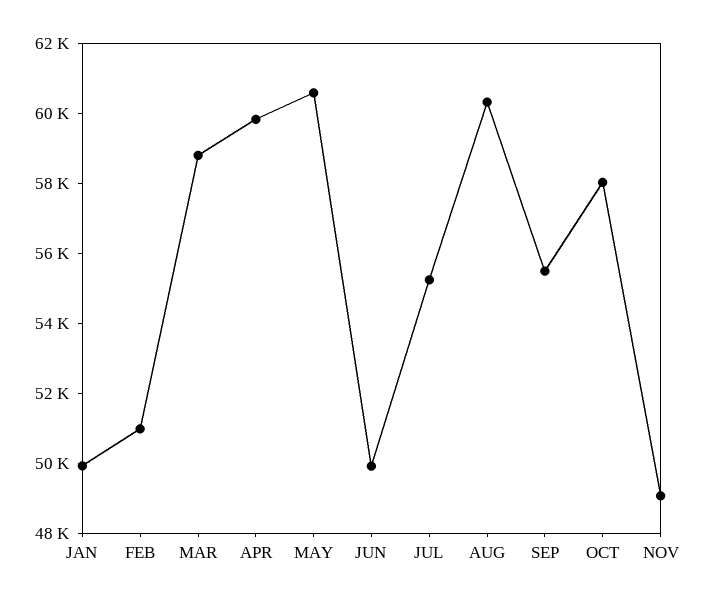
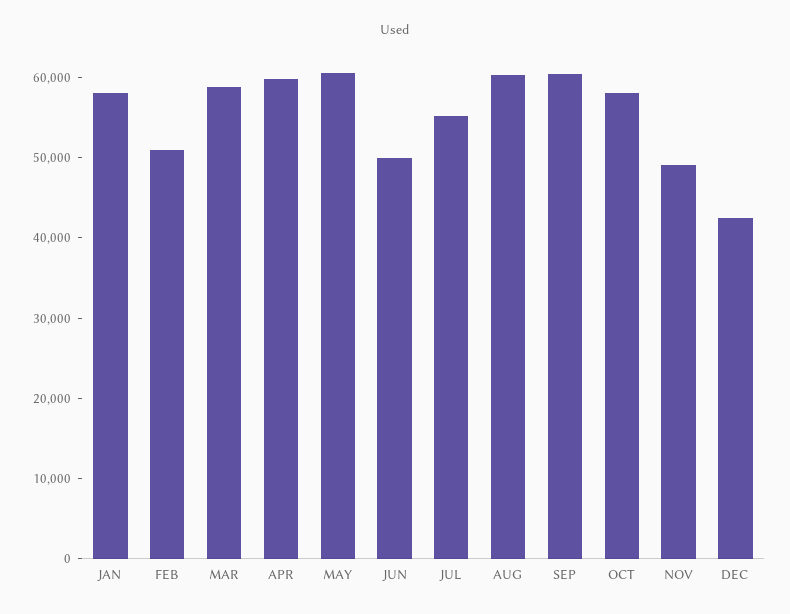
JAN: 50000 -> 58000
SEP: 55500 -> 60000
DEC: none -> 42000

